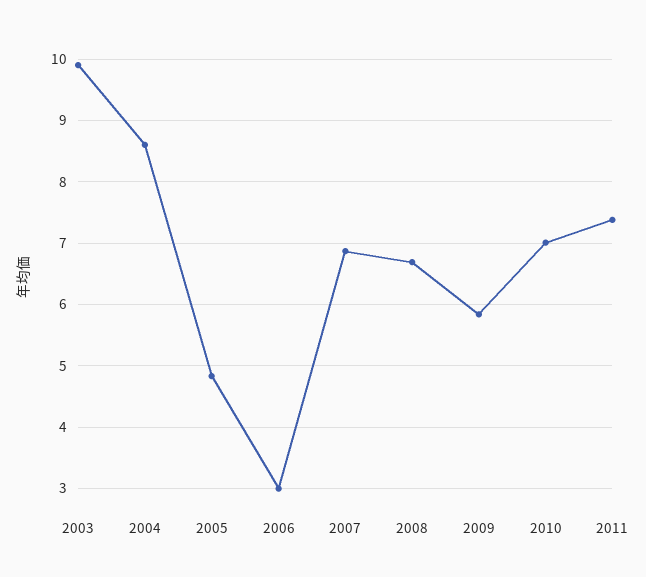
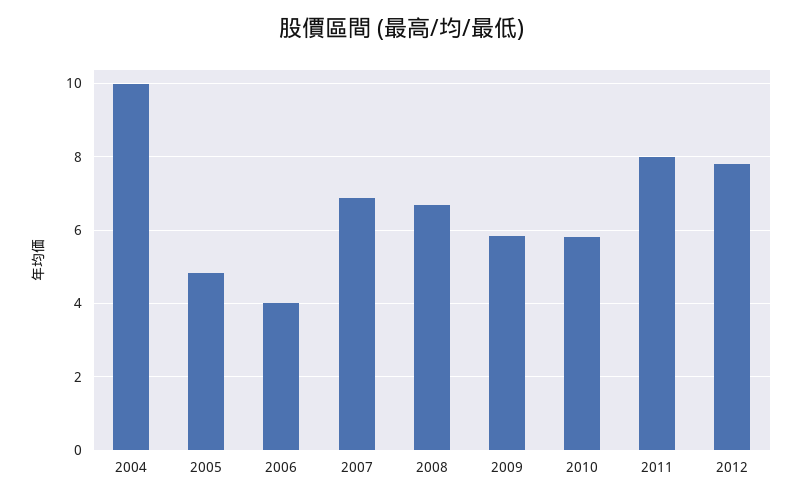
2003: 9.9 -> none
2004: 8.6 -> 10
2006: 3 -> 4
2010: 7 -> 5.8
2011: 7.4 -> 8
2012: none -> 7.8

